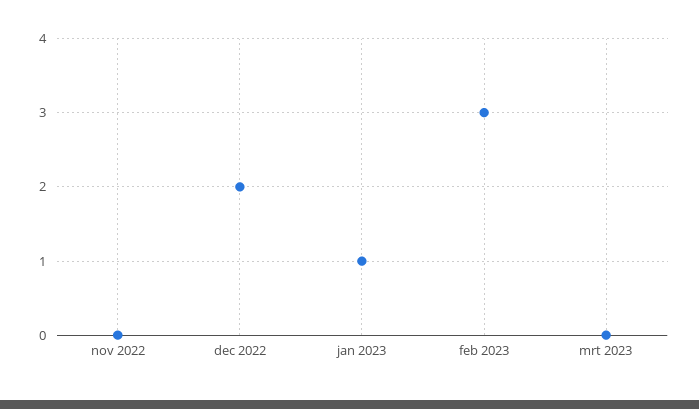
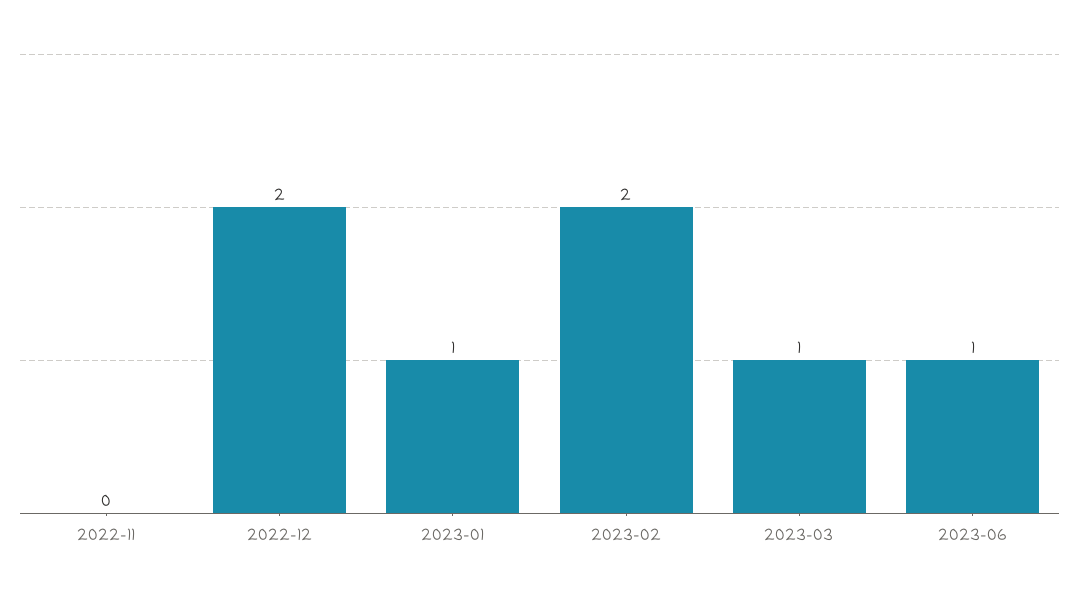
feb 2023: 3 -> 2
mrt 2023: 0 -> 1
2023-06: none -> 1

